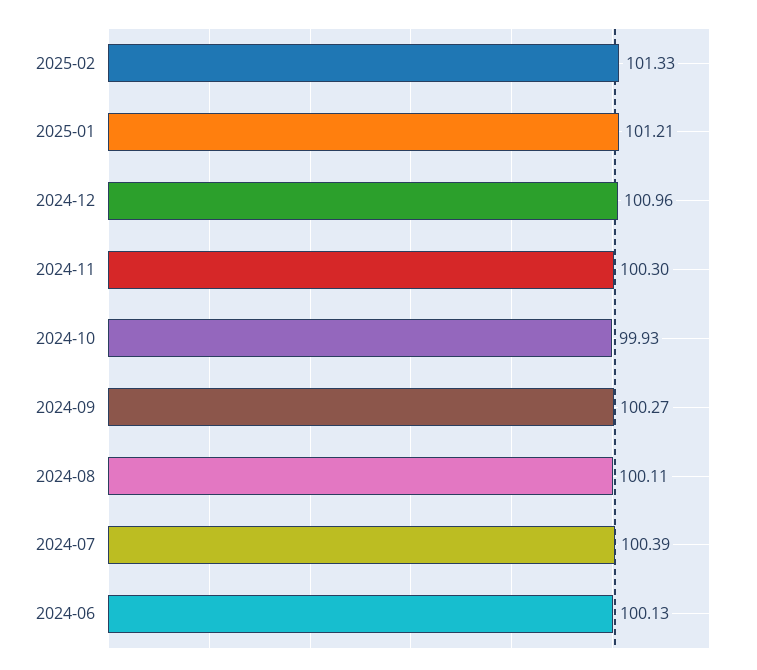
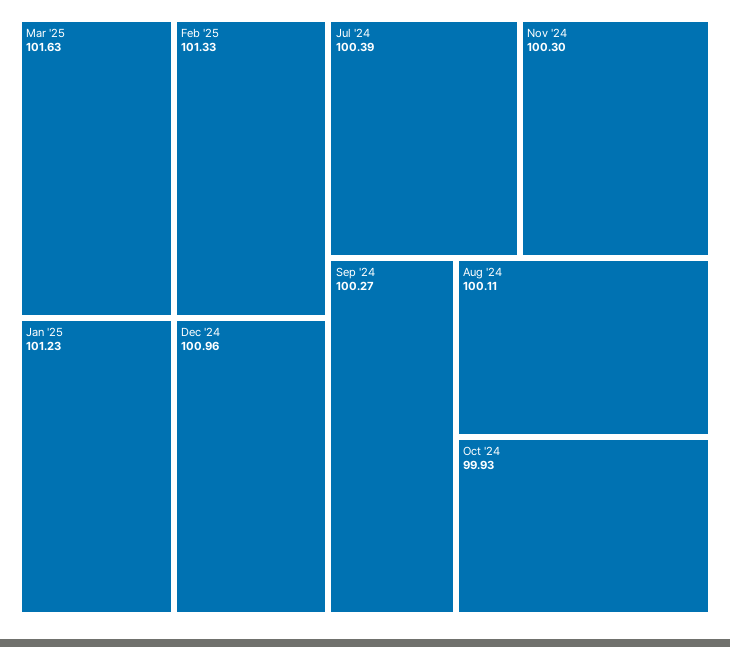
2025-01: 101.21 -> 101.23
2024-06: 100.13 -> none
Mar '25: none -> 101.63

